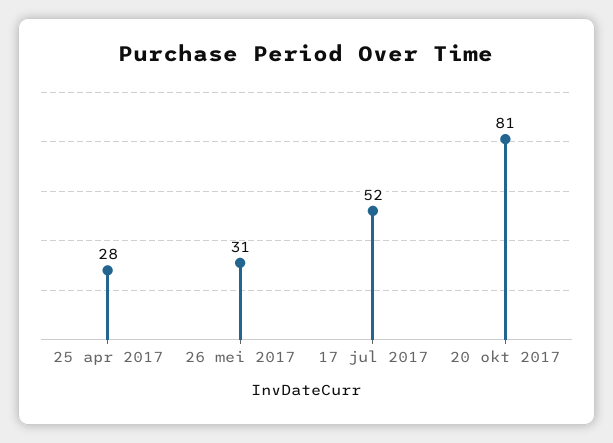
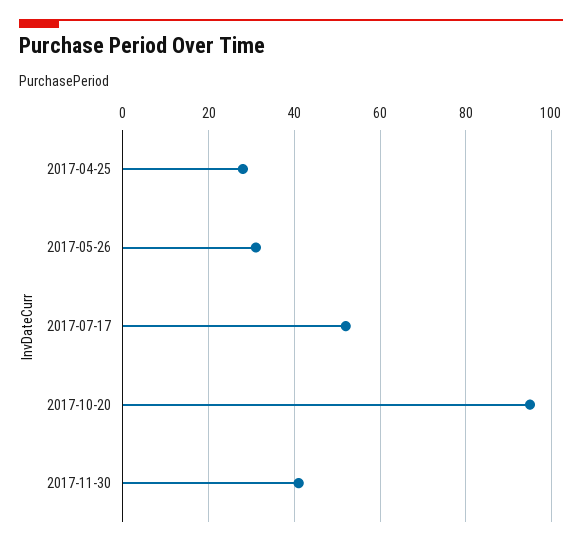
20 okt 2017: 81 -> 95
2017-11-30: none -> 40

